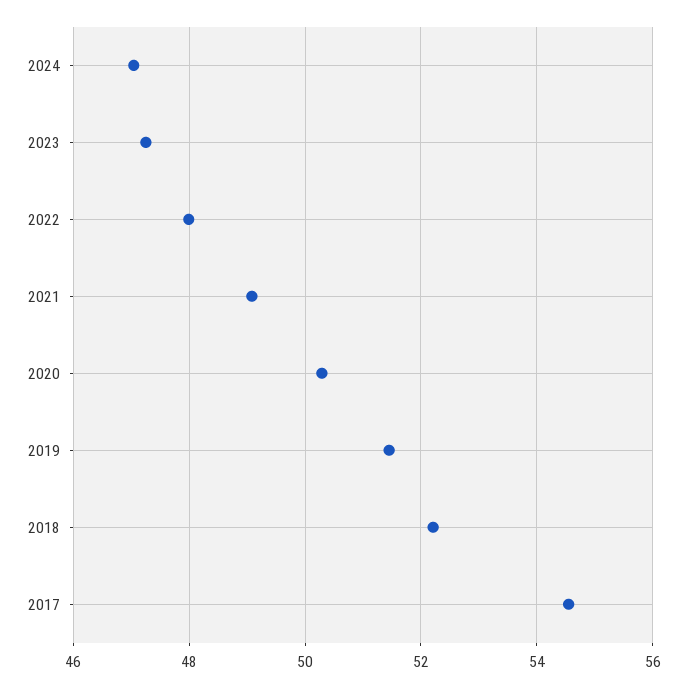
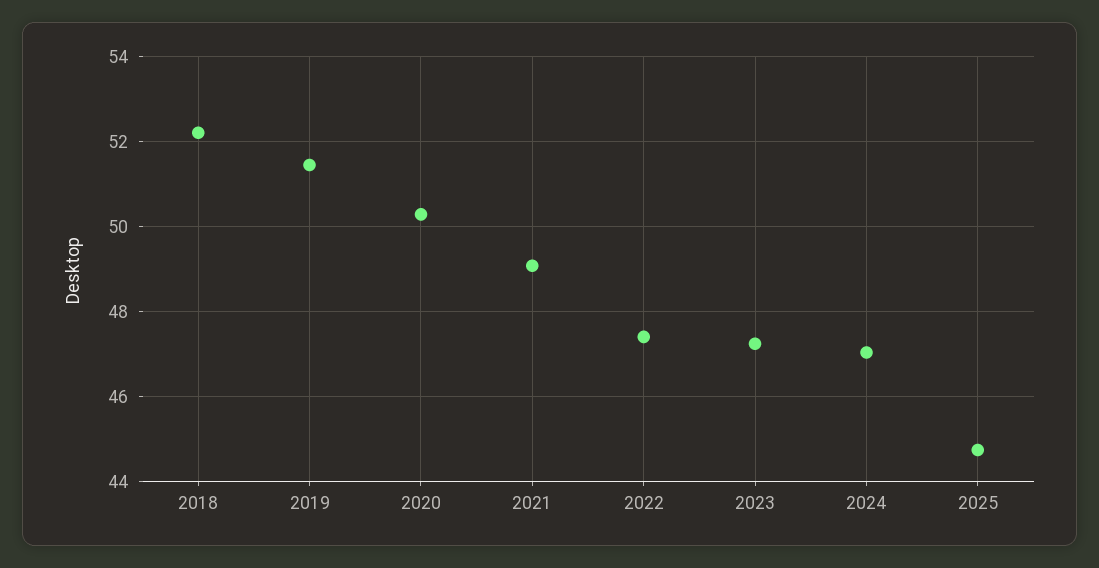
2022: 48 -> 47.4
2017: 54.6 -> none
2025: none -> 44.8

